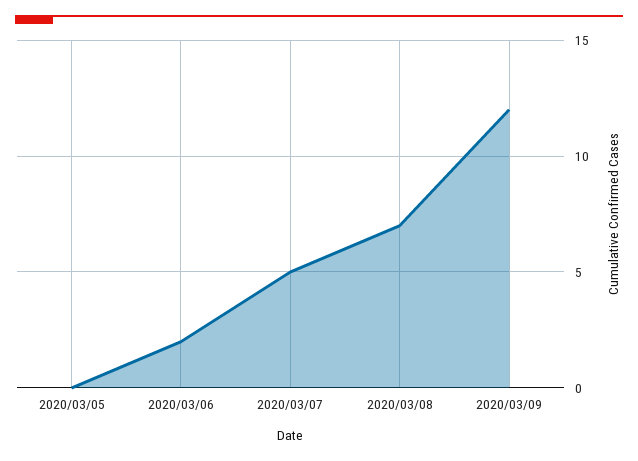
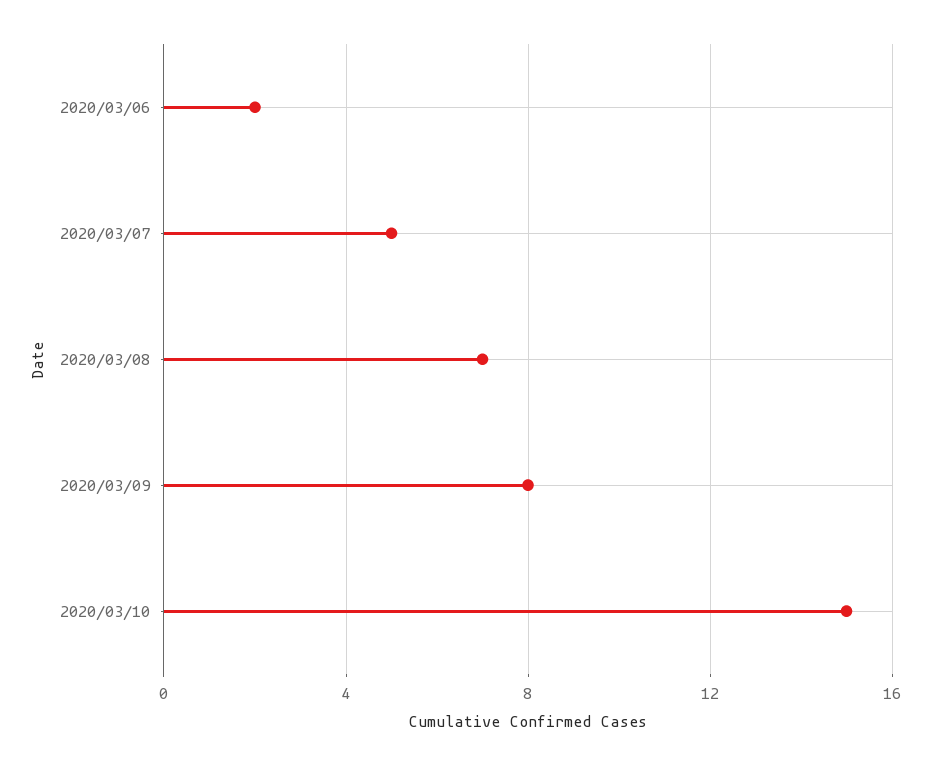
2020/03/05: 0 -> none
2020/03/09: 12 -> 8
2020/03/10: none -> 15

